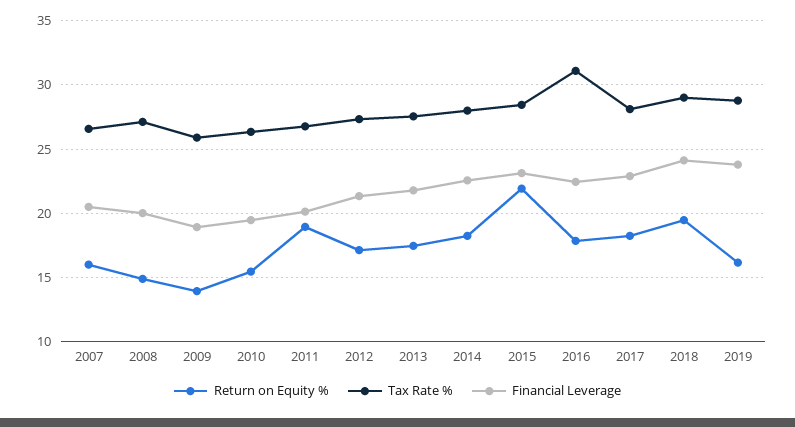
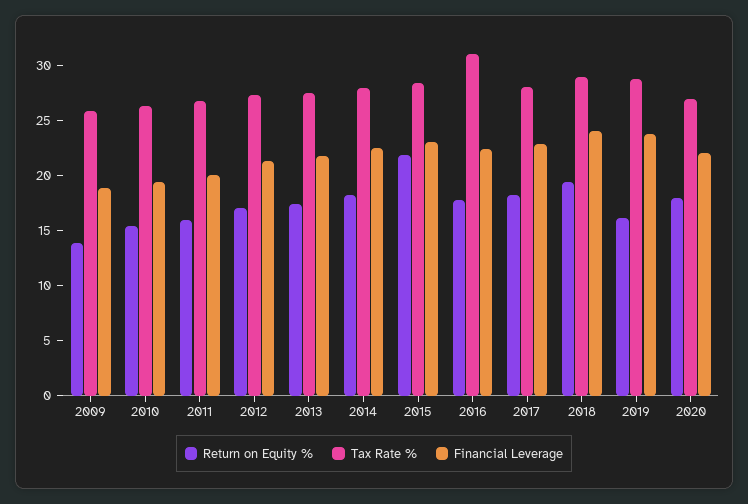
Return on Equity %, 2007: 16 -> none
Tax Rate %, 2007: 26.5 -> none
Financial Leverage, 2007: 20.5 -> none
Return on Equity %, 2008: 15 -> none
Tax Rate %, 2008: 27 -> none
Financial Leverage, 2008: 20 -> none
Return on Equity %, 2011: 19 -> 16
Return on Equity %, 2020: none -> 18
Tax Rate %, 2020: none -> 27
Financial Leverage, 2020: none -> 22

